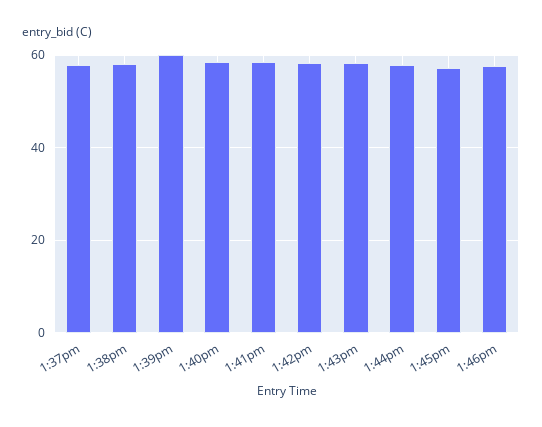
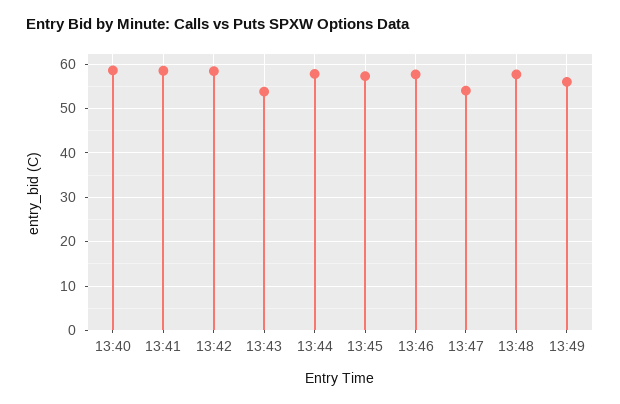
1:37pm: 58 -> none
1:38pm: 58 -> none
1:39pm: 60 -> none
1:43pm: 58 -> 54
13:47: none -> 54
13:48: none -> 58
13:49: none -> 56

